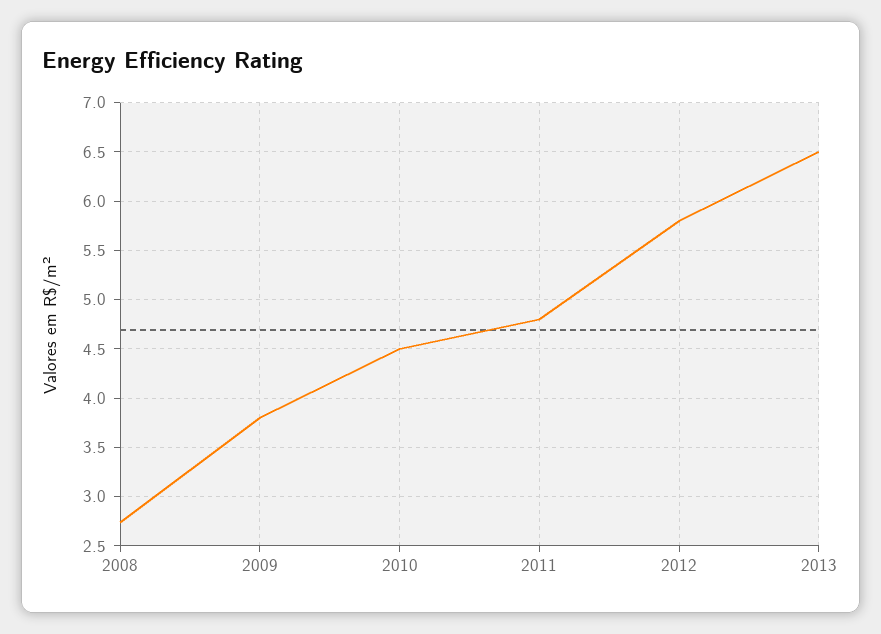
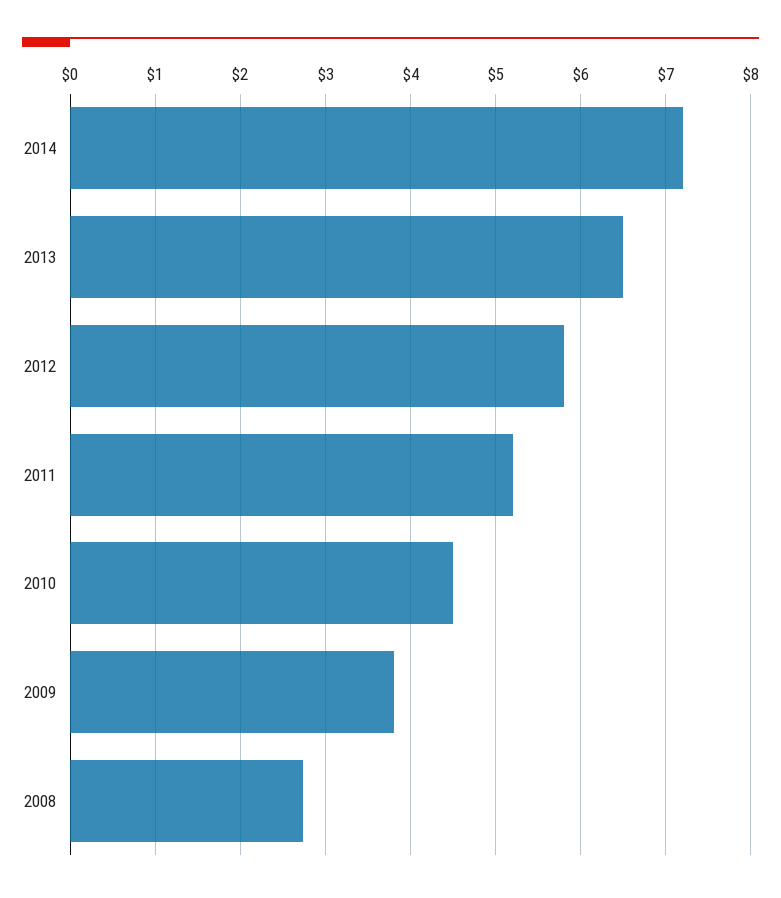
2011: 4.8 -> 5.2
2014: none -> 7.2

